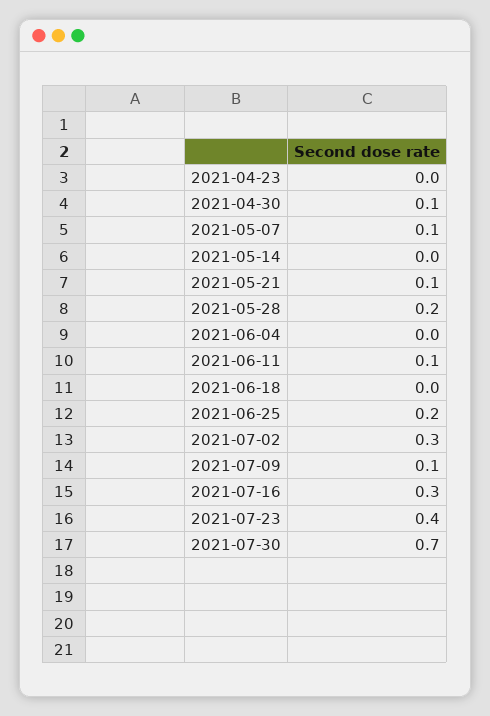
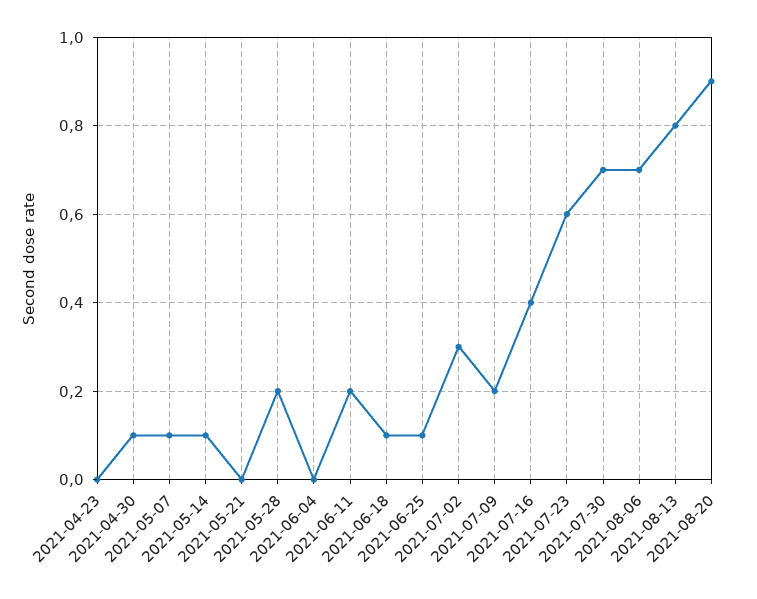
2021-05-14: 0 -> 0.1
2021-05-21: 0.1 -> 0
2021-06-11: 0.1 -> 0.2
2021-06-18: 0 -> 0.1
2021-06-25: 0.2 -> 0.1
2021-07-09: 0.1 -> 0.2
2021-07-16: 0.3 -> 0.4
2021-07-23: 0.4 -> 0.6
2021-08-06: none -> 0.7
2021-08-13: none -> 0.8
2021-08-20: none -> 0.9

